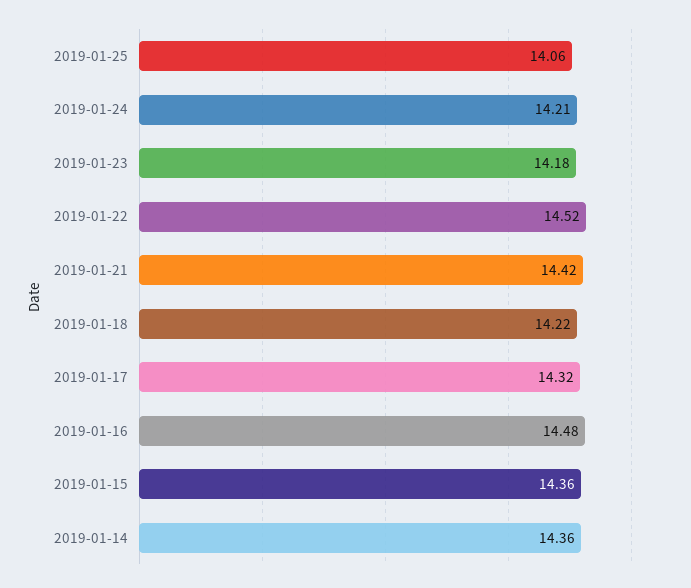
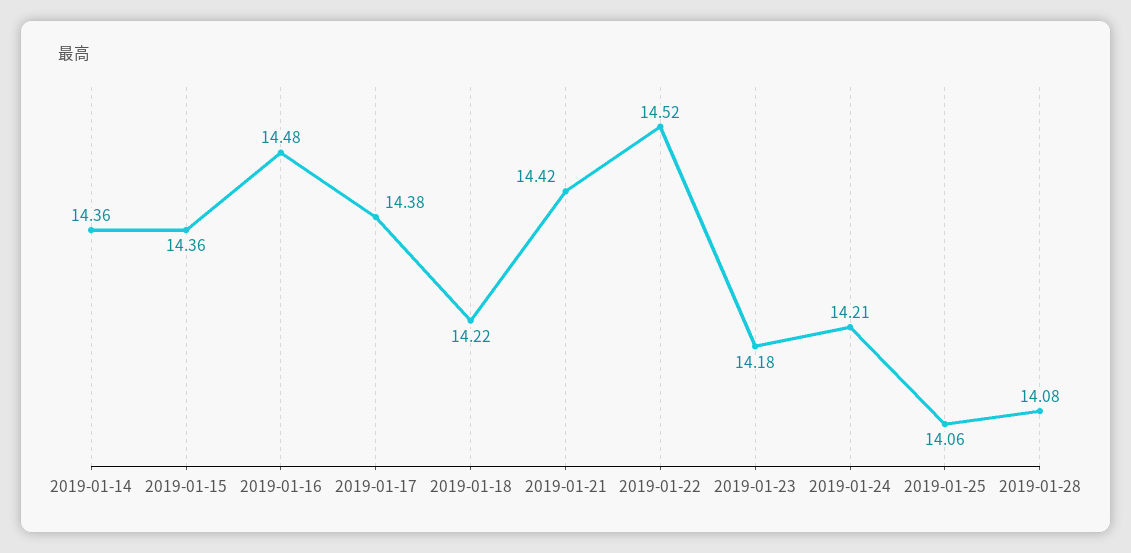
2019-01-17: 14.32 -> 14.38
2019-01-28: none -> 14.08

